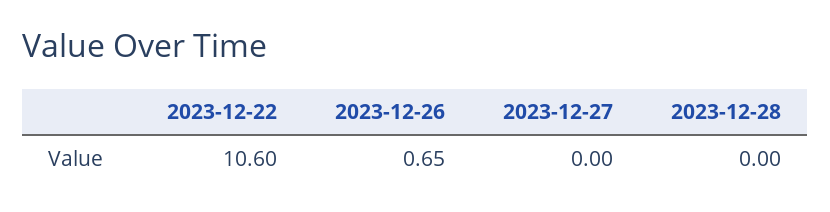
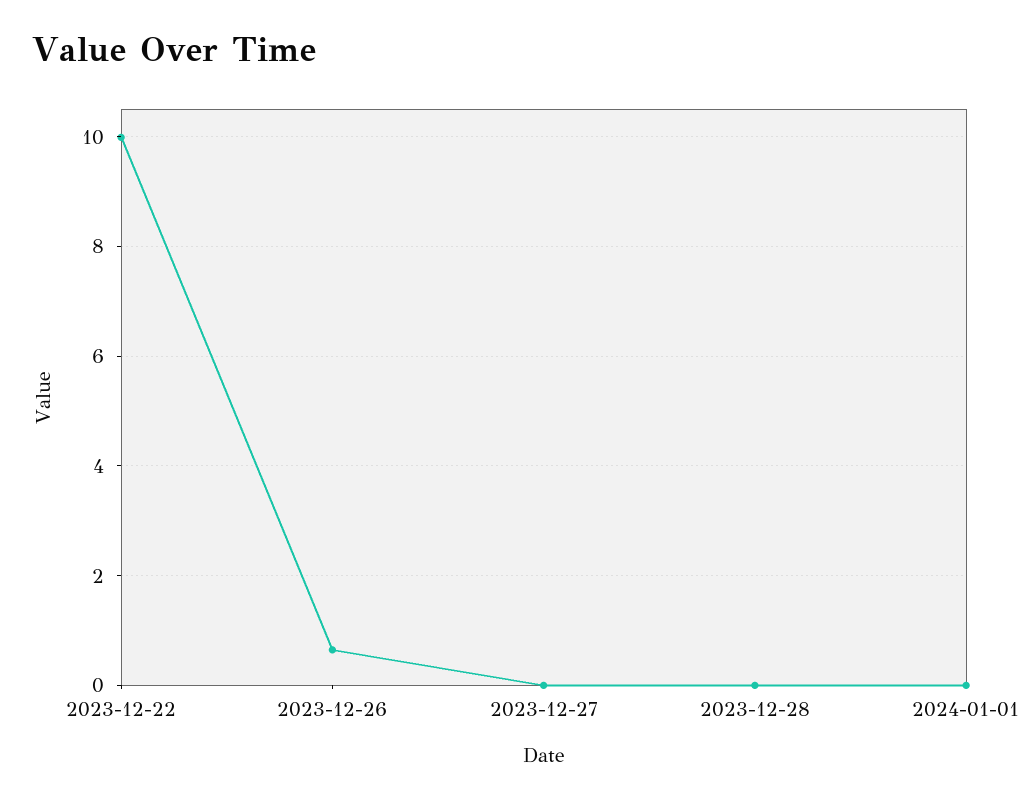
2023-12-22: 10.6 -> 10
2024-01-01: none -> 0

